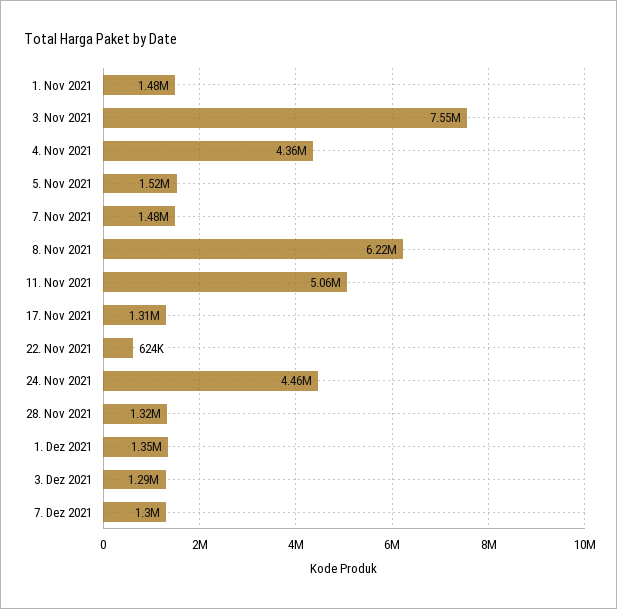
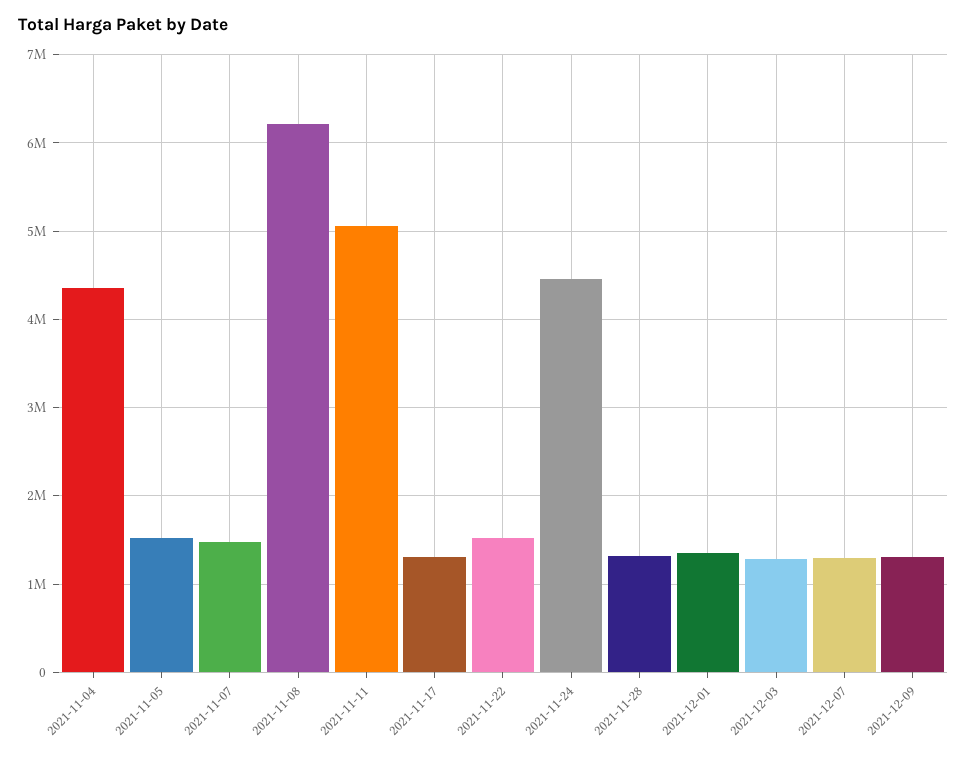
1. Nov 2021: 1480000 -> none
3. Nov 2021: 7550000 -> none
22. Nov 2021: 624000 -> 1500000
2021-12-09: none -> 1300000

